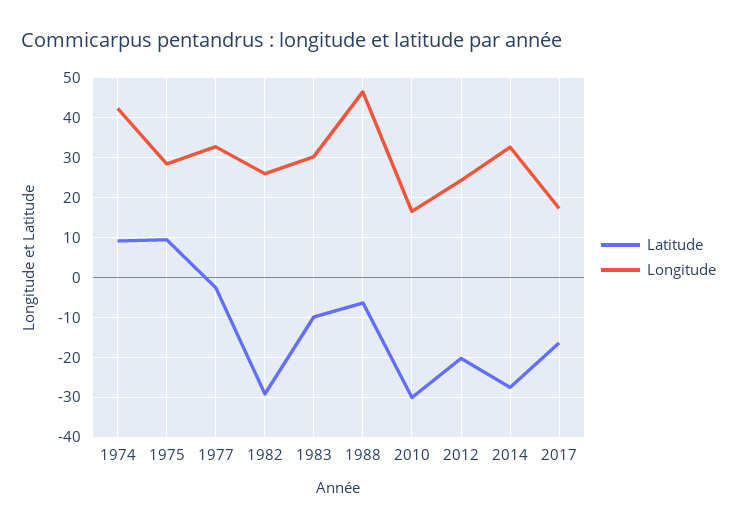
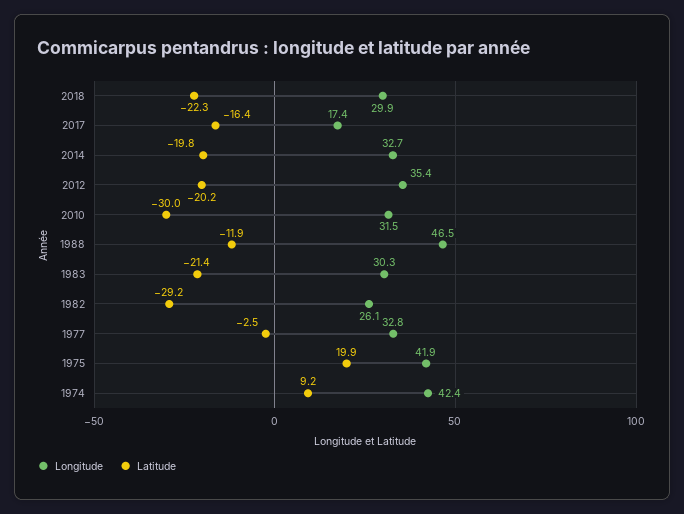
Latitude, 1975: 10 -> 19.9
Longitude, 1975: 28 -> 41.9
Latitude, 1983: -10 -> -21.4
Latitude, 1988: -6 -> -11.9
Longitude, 2010: 16 -> 31.5
Longitude, 2012: 24 -> 35.4
Latitude, 2014: -28 -> -19.8
Longitude, 2018: none -> 29.9
Latitude, 2018: none -> -22.3

